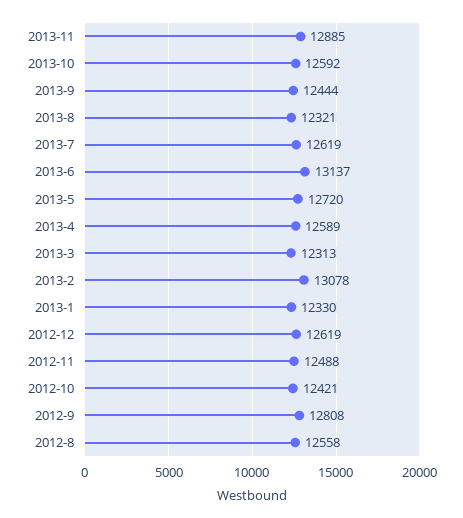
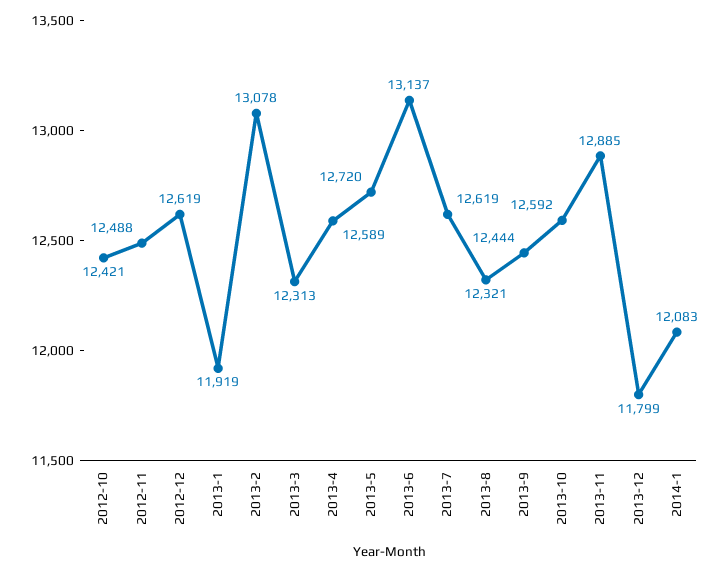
2013-1: 12330 -> 11919
2012-9: 12808 -> none
2012-8: 12558 -> none
2013-12: none -> 11799
2014-1: none -> 12083

